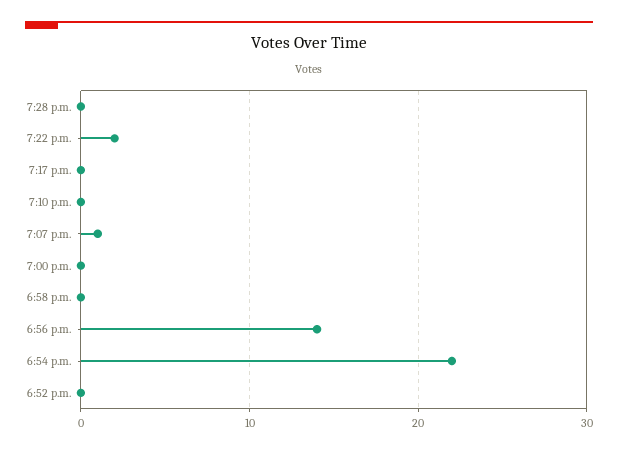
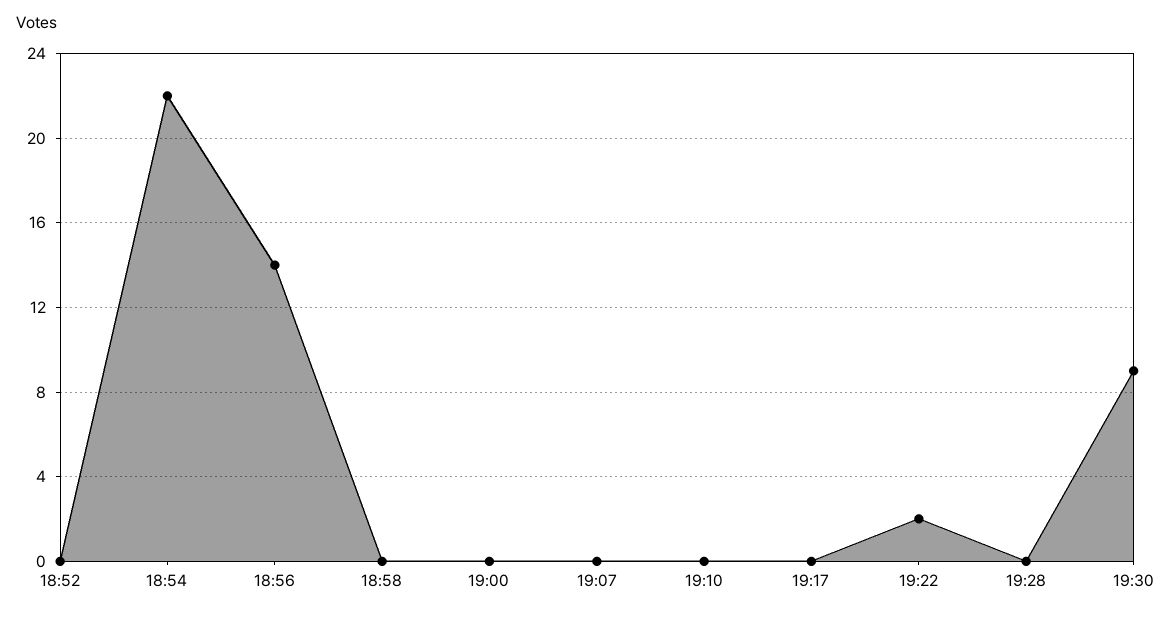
7:07 p.m.: 1 -> 0
19:30: none -> 9

